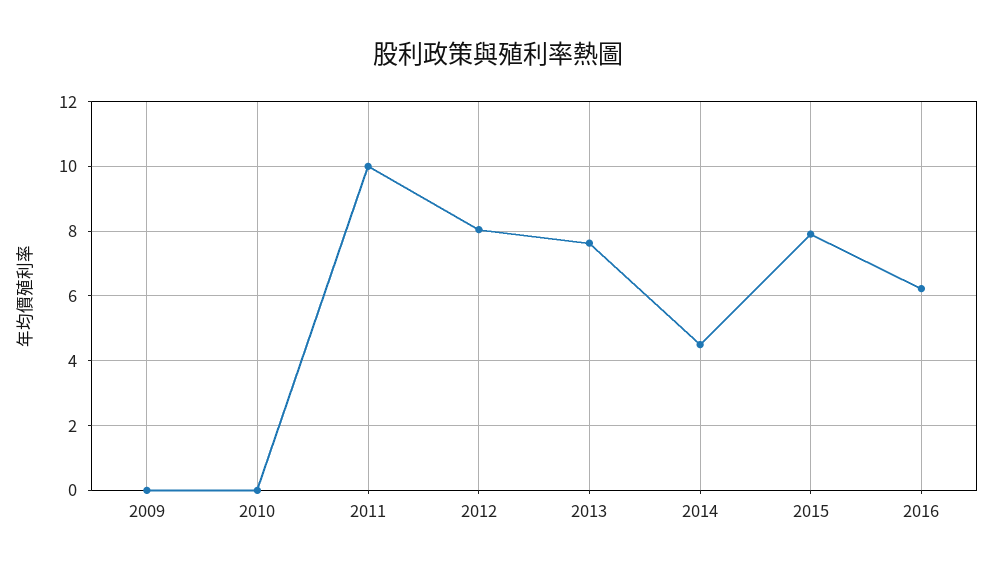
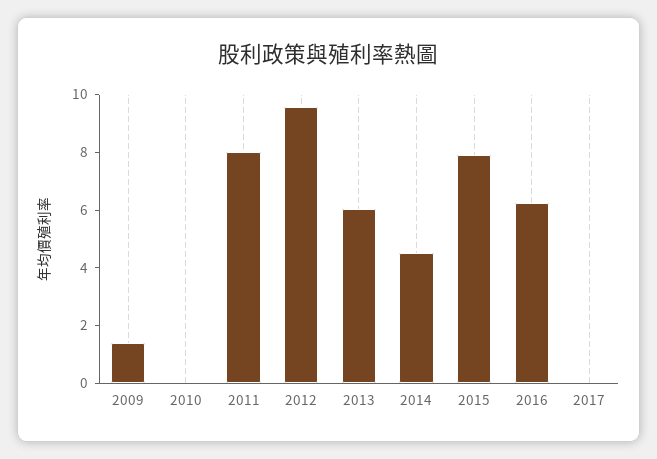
2009: 0 -> 1.5
2011: 10 -> 8
2012: 8 -> 9.5
2013: 7.6 -> 6
2017: none -> 0

